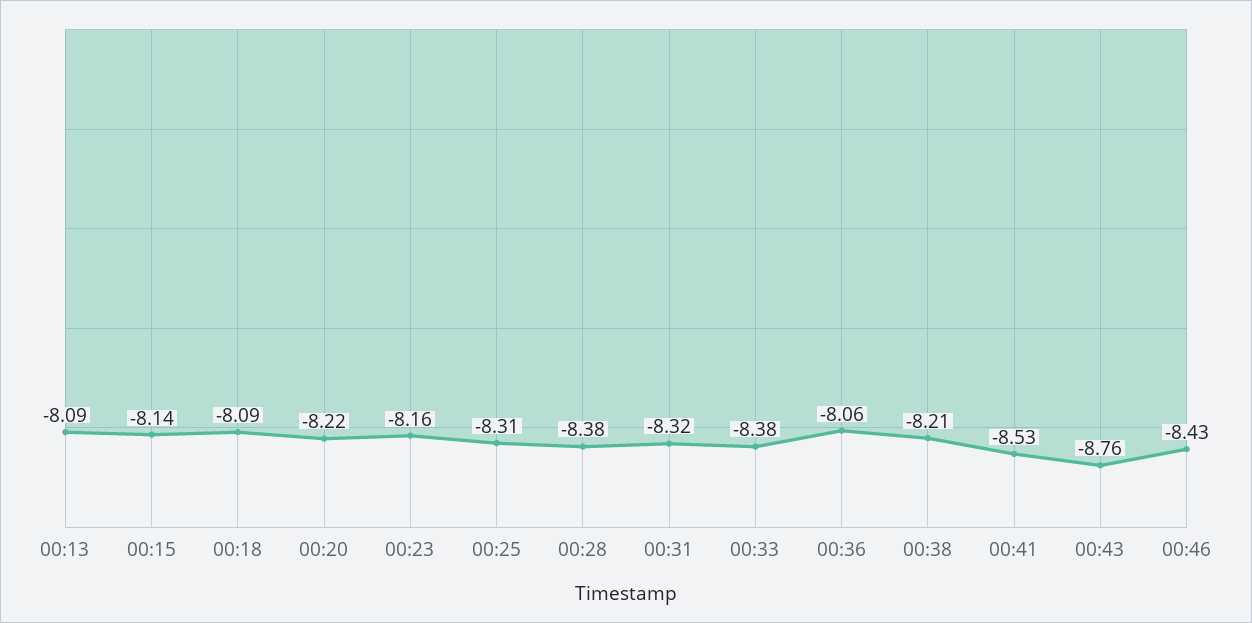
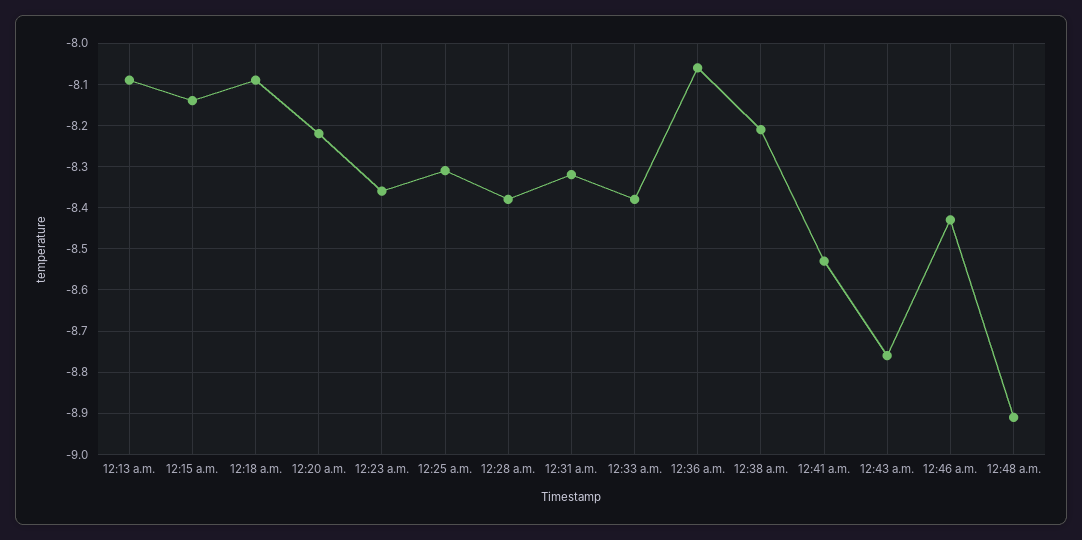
00:23: -8.16 -> -8.35
12:48 a.m.: none -> -8.9

